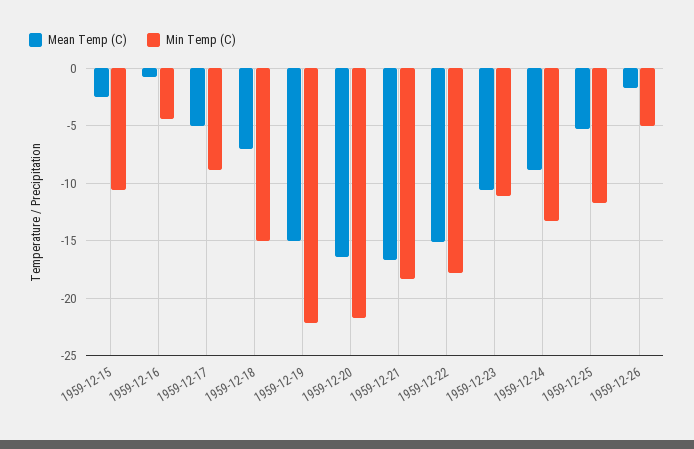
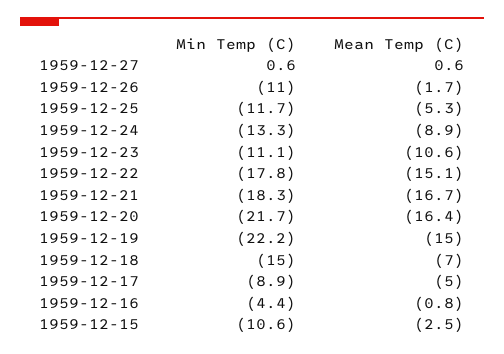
Min Temp (C), 1959-12-26: -5 -> -11
Min Temp (C), 1959-12-27: none -> 0.6
Mean Temp (C), 1959-12-27: none -> 0.6

